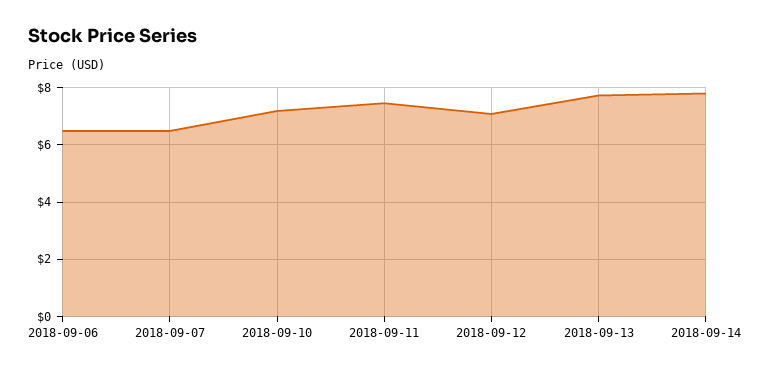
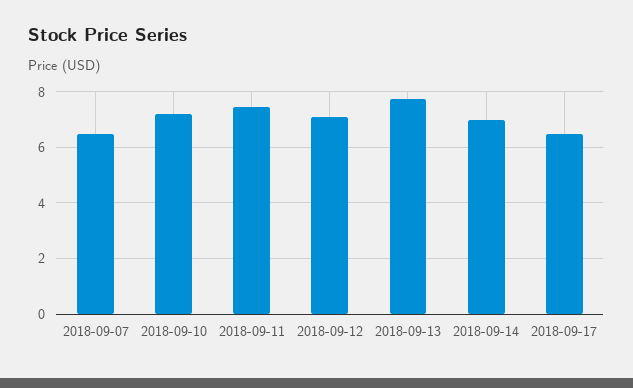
2018-09-06: 6.5 -> none
2018-09-14: 7.75 -> 7
2018-09-17: none -> 6.5

